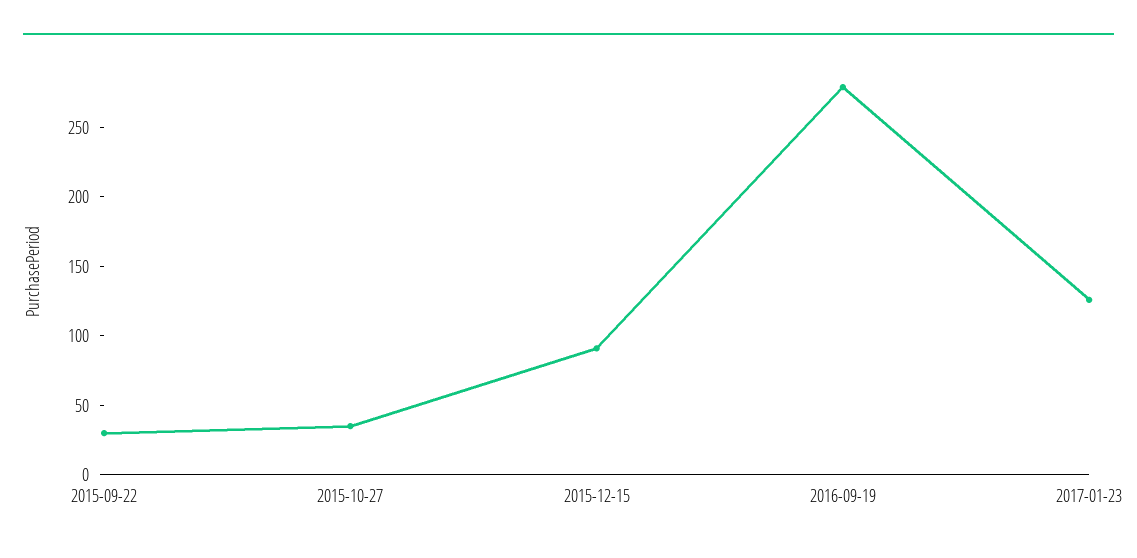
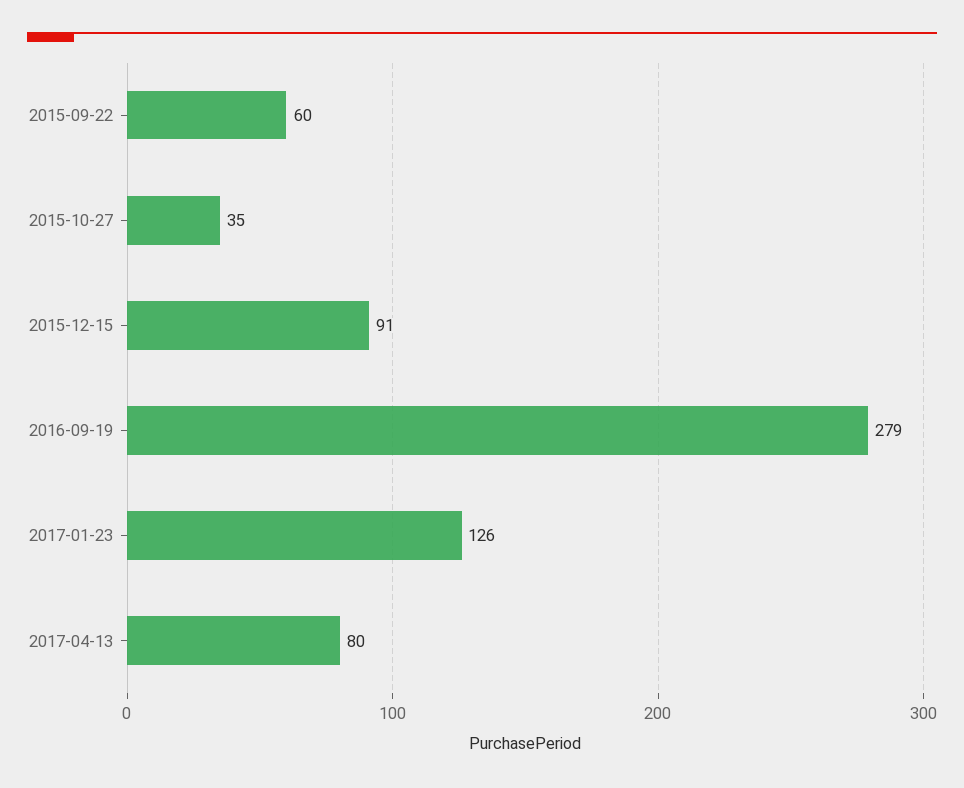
2015-09-22: 30 -> 60
2017-04-13: none -> 80

